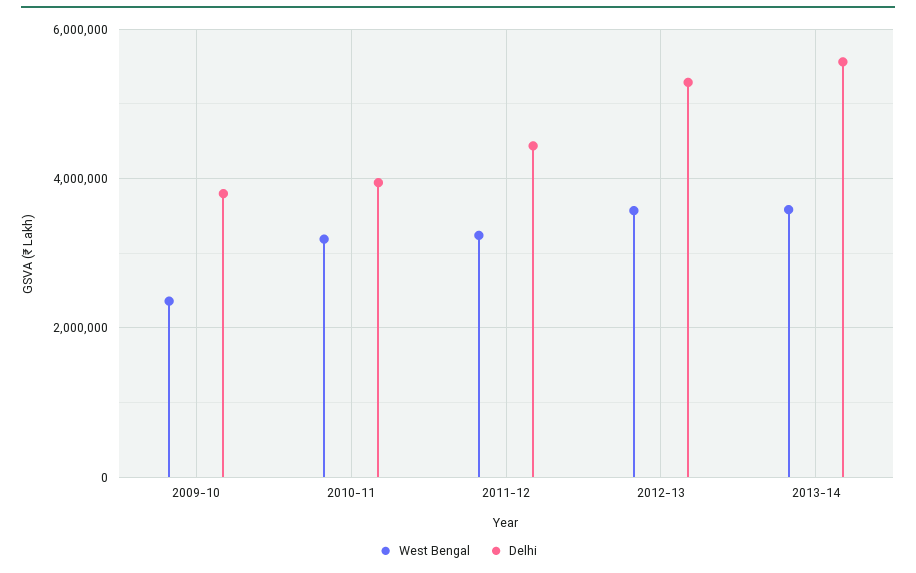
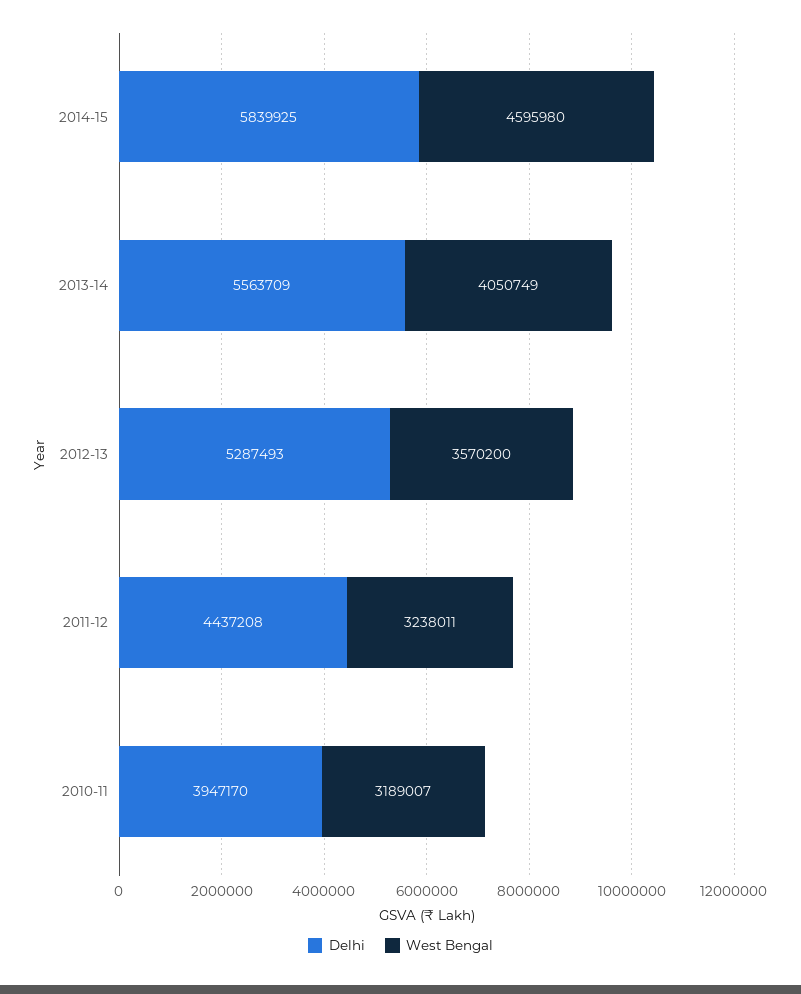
West Bengal, 2009-10: 2400000 -> none
Delhi, 2009-10: 3800000 -> none
West Bengal, 2013-14: 3600000 -> 4050749
Delhi, 2014-15: none -> 5839925
West Bengal, 2014-15: none -> 4595980

